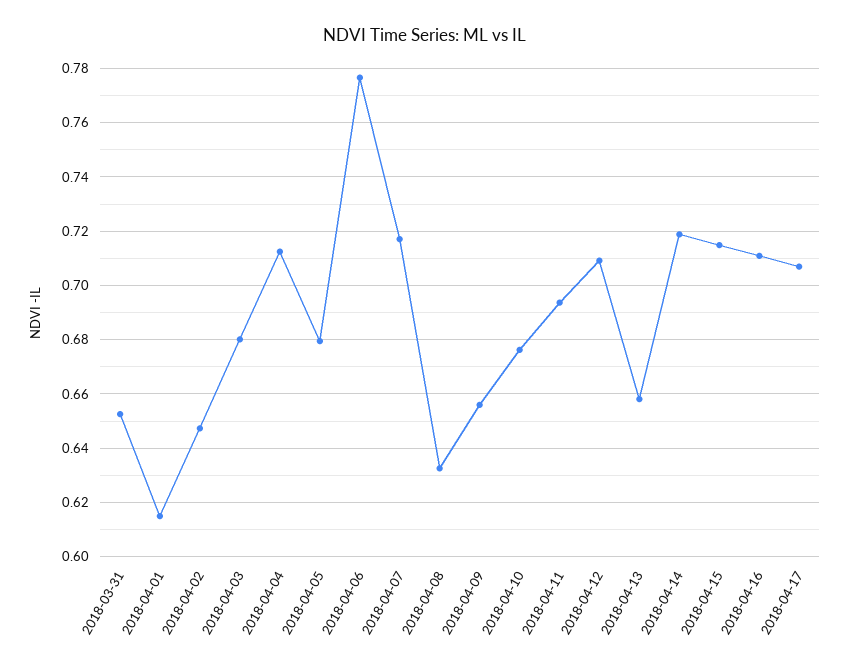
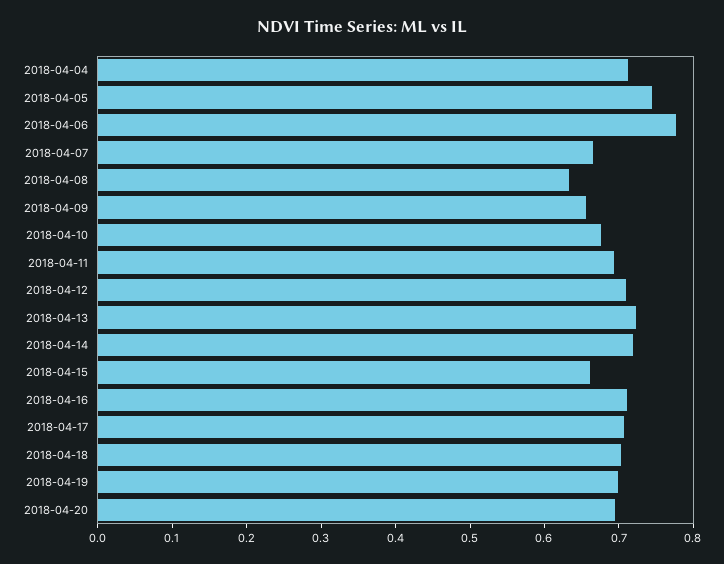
2018-03-31: 0.6525 -> none
2018-04-01: 0.615 -> none
2018-04-02: 0.6475 -> none
2018-04-03: 0.68 -> none
2018-04-05: 0.68 -> 0.74
2018-04-07: 0.7175 -> 0.66
2018-04-13: 0.6575 -> 0.72
2018-04-15: 0.715 -> 0.66
2018-04-18: none -> 0.7
2018-04-19: none -> 0.7
2018-04-20: none -> 0.7

